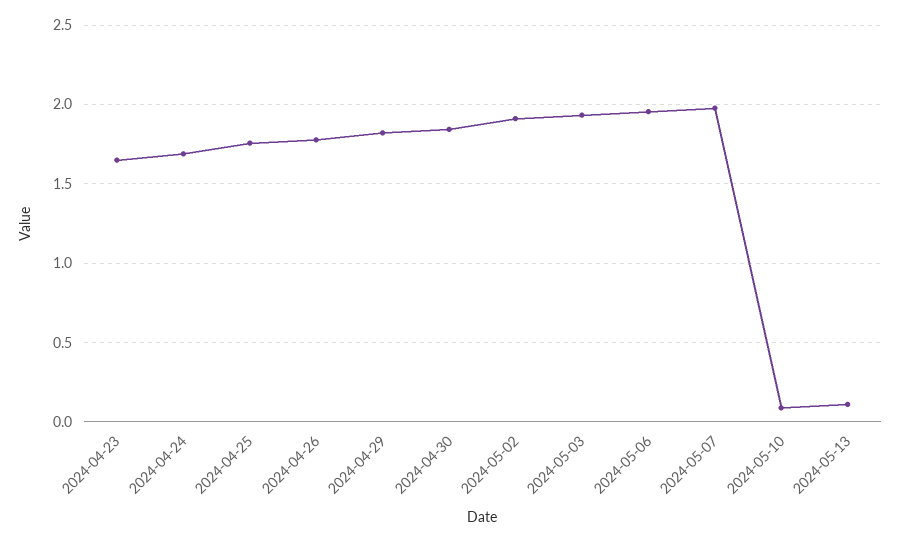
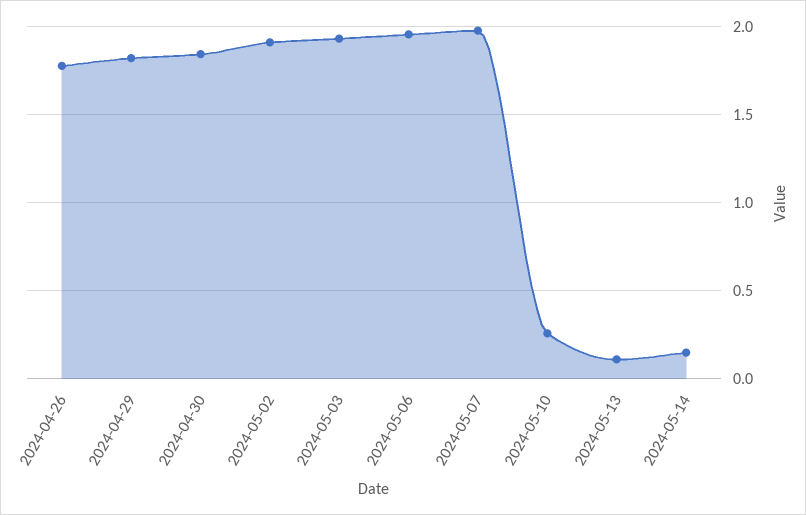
2024-04-23: 1.65 -> none
2024-04-24: 1.7 -> none
2024-04-25: 1.75 -> none
2024-05-10: 0.1 -> 0.25
2024-05-14: none -> 0.15

